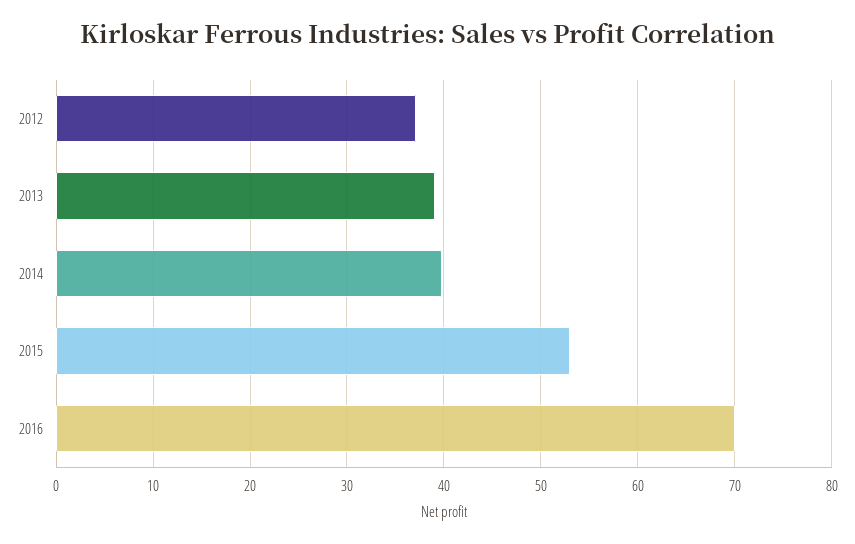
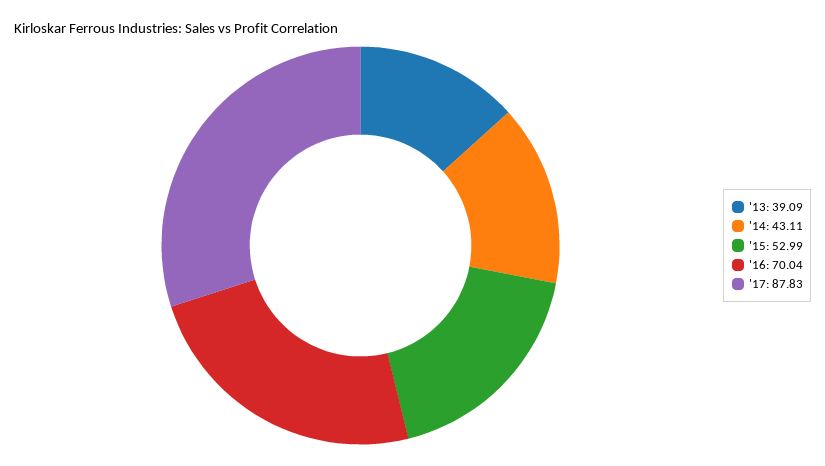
2012: 37 -> none
2014: 40 -> 43.11
'17: none -> 87.83

